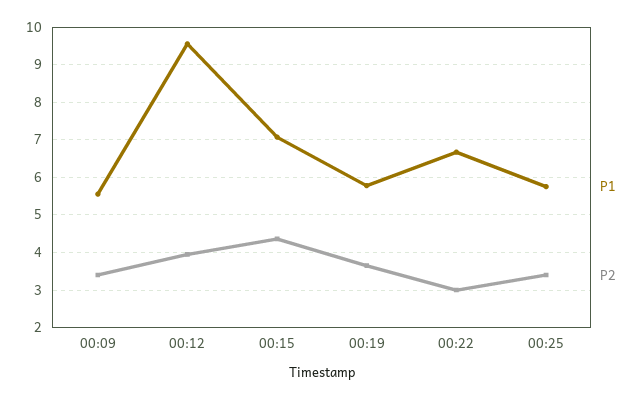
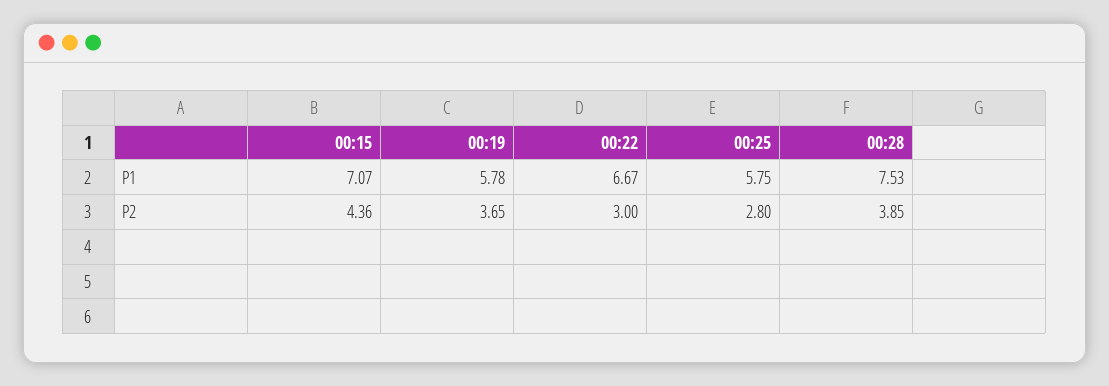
P1, 00:09: 5.6 -> none
P2, 00:09: 3.4 -> none
P1, 00:12: 9.6 -> none
P2, 00:12: 4 -> none
P2, 00:25: 3.4 -> 2.8
P1, 00:28: none -> 7.53
P2, 00:28: none -> 3.85

